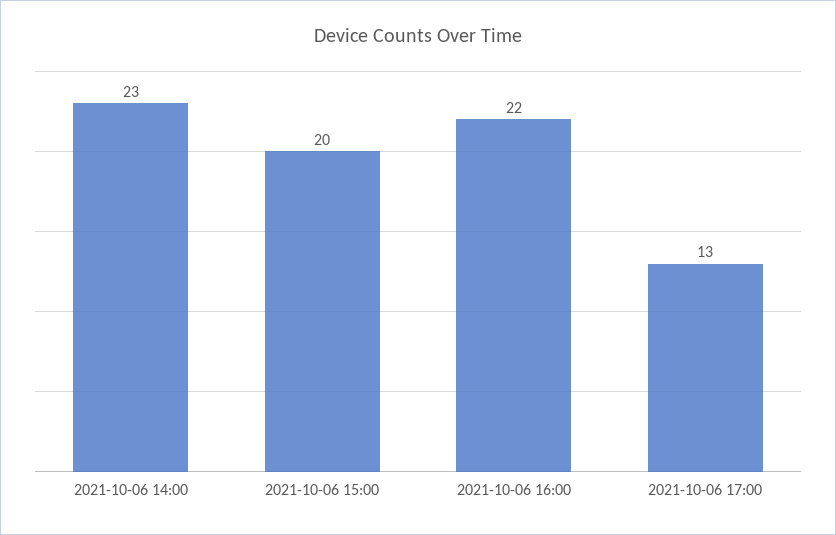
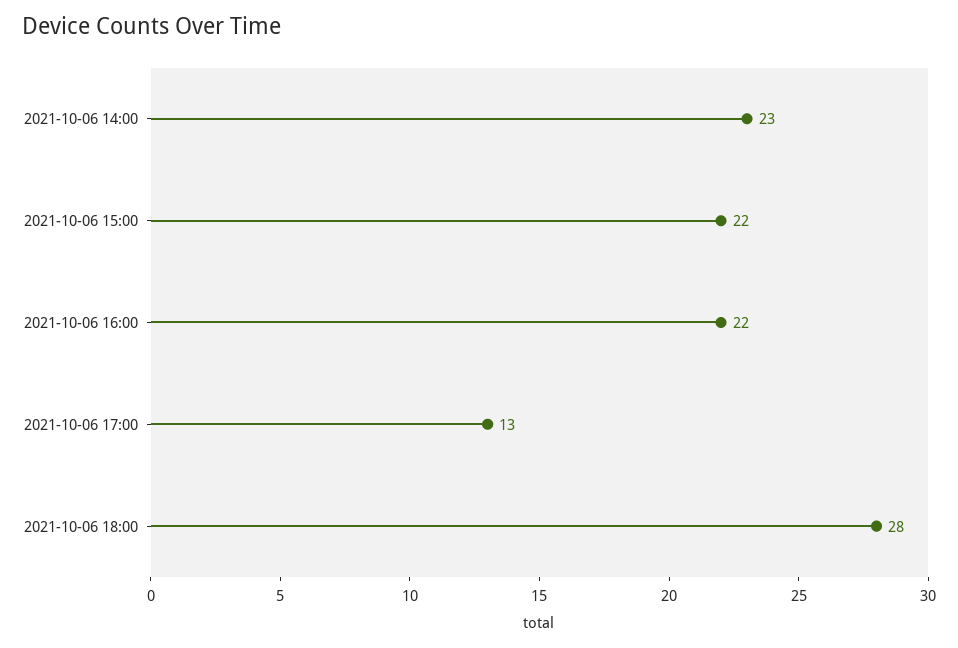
2021-10-06 15:00: 20 -> 22
2021-10-06 18:00: none -> 28

